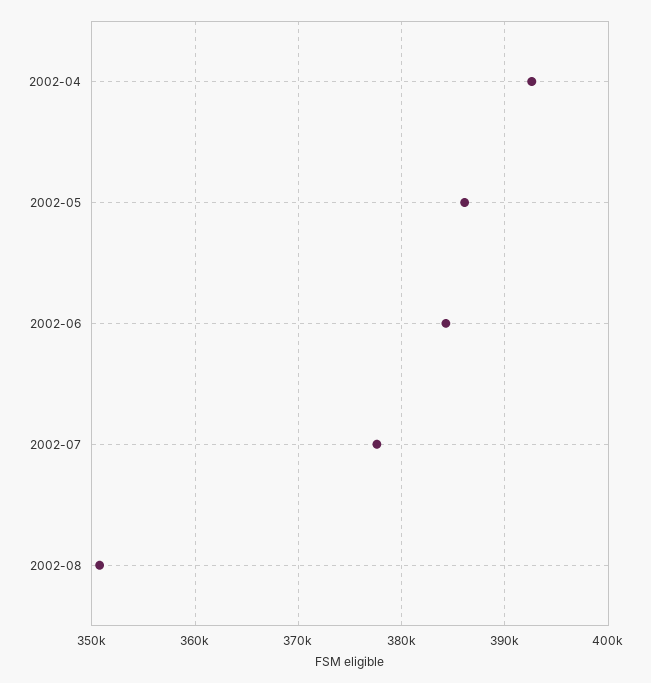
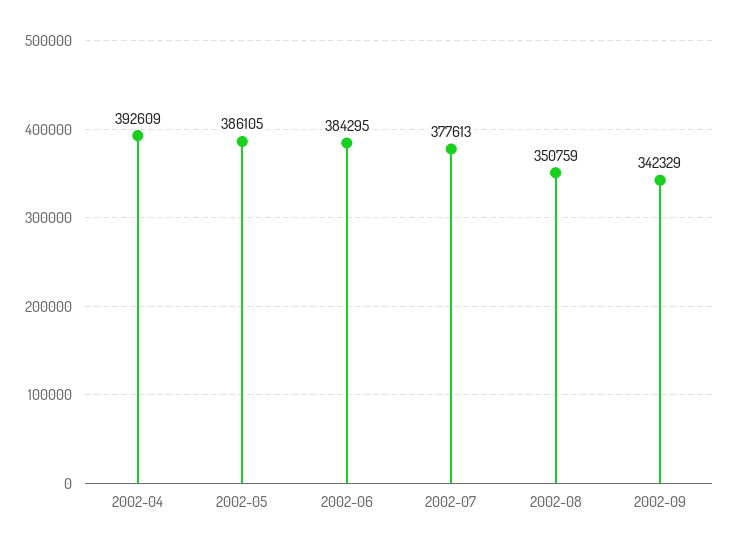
2002-09: none -> 342329

